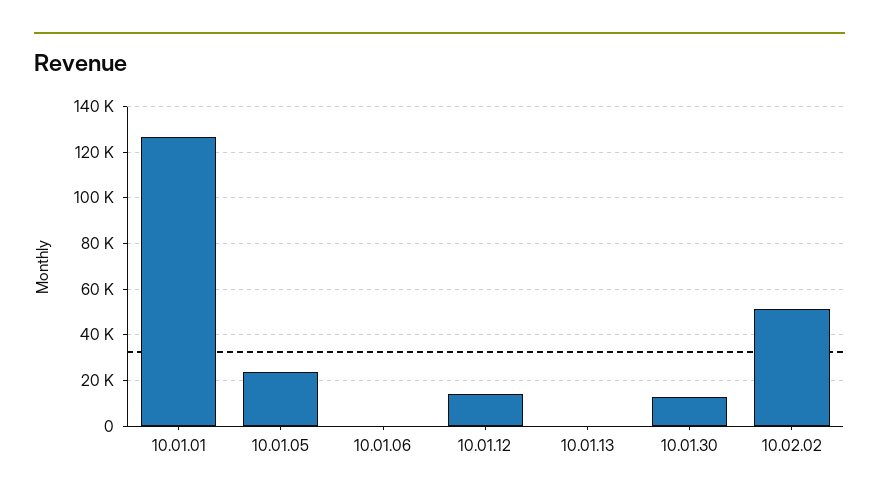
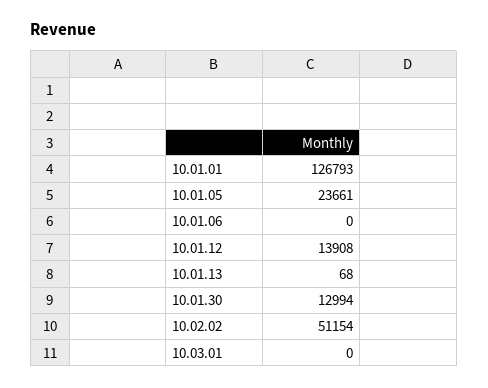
10.03.01: none -> 0

